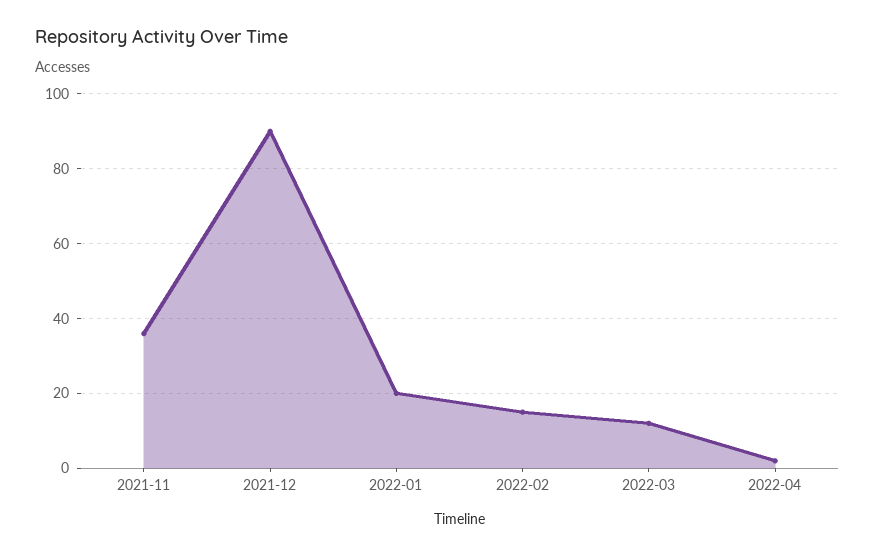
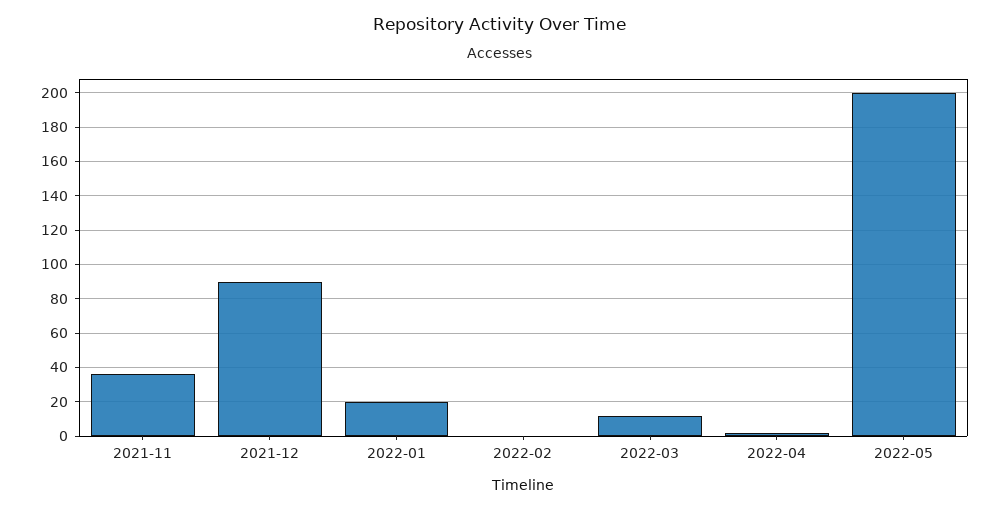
2022-02: 15 -> 0
2022-05: none -> 200

